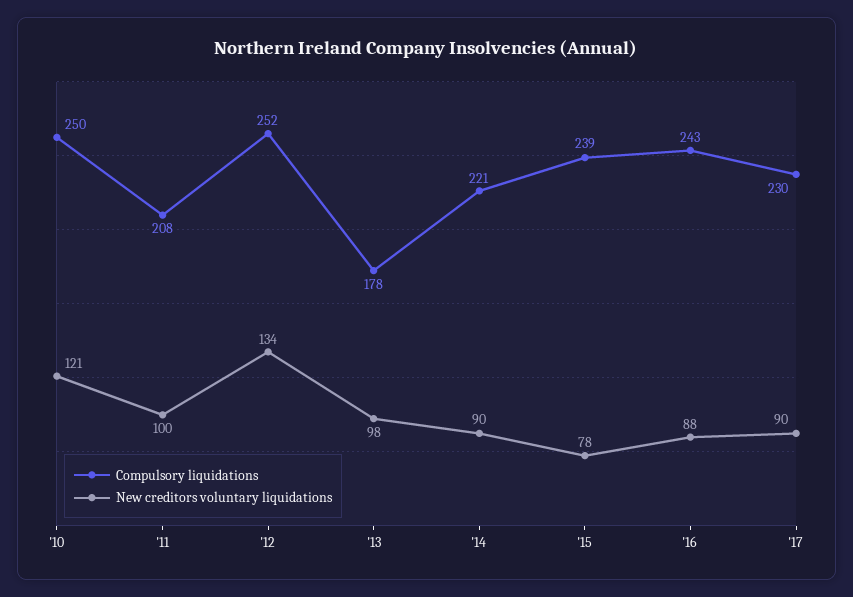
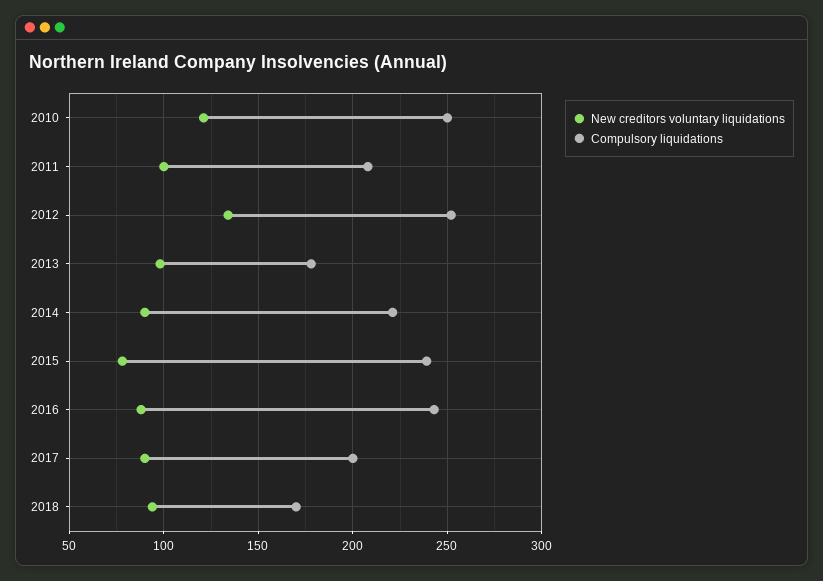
Compulsory liquidations, '17: 230 -> 200
New creditors voluntary liquidations, 2018: none -> 95
Compulsory liquidations, 2018: none -> 170

